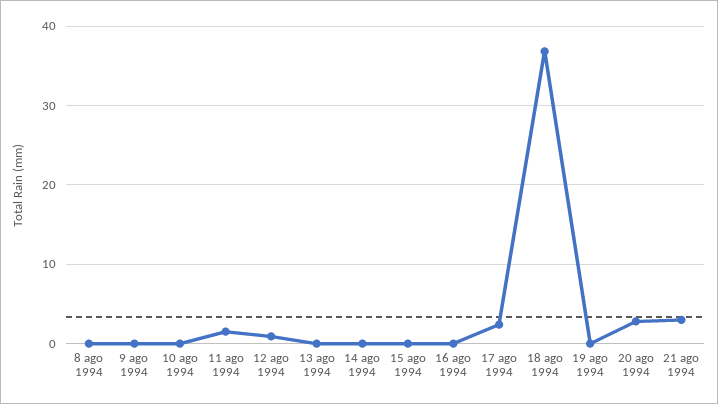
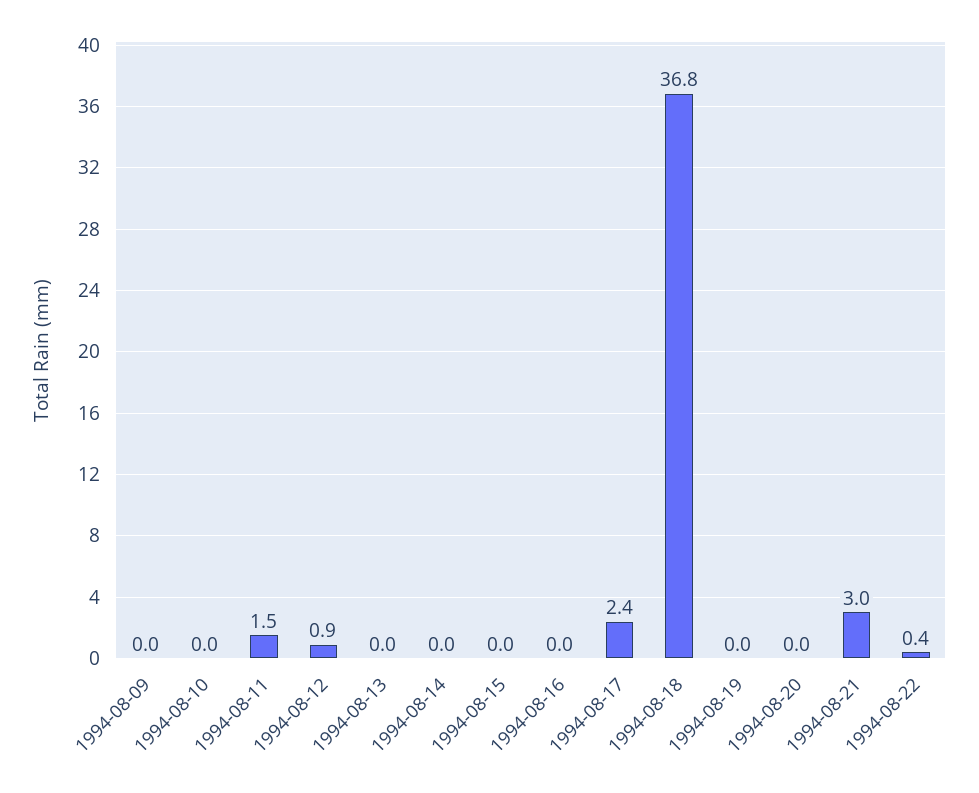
8 ago 1994: 0 -> none
20 ago 1994: 3 -> 0
1994-08-22: none -> 0.4

